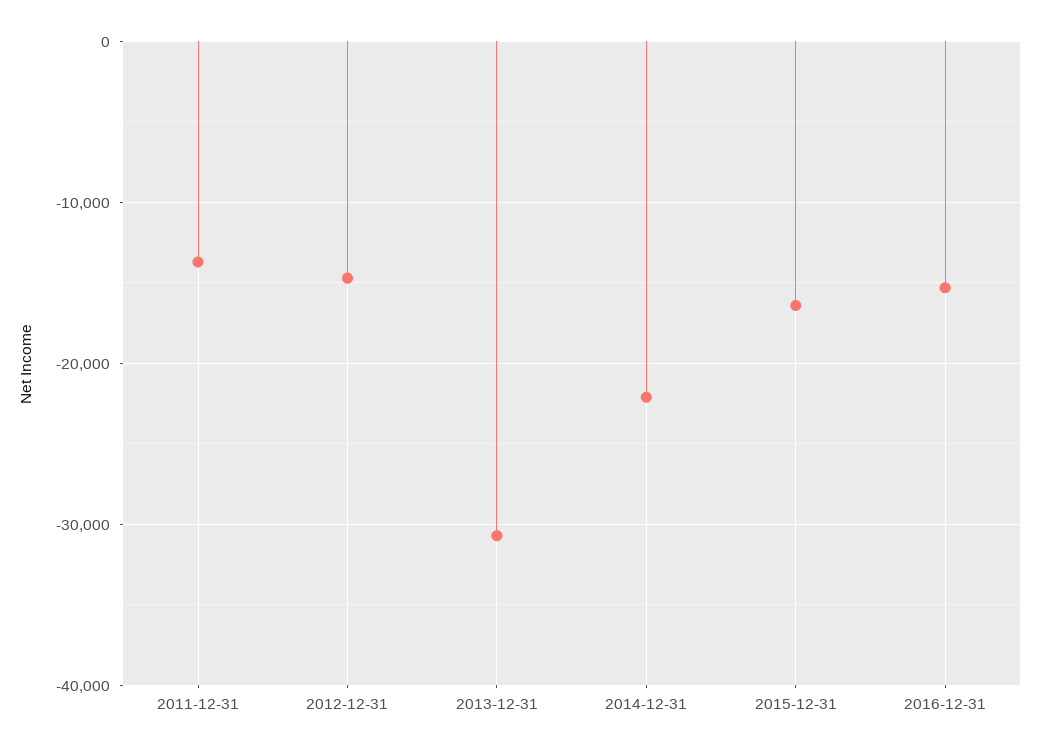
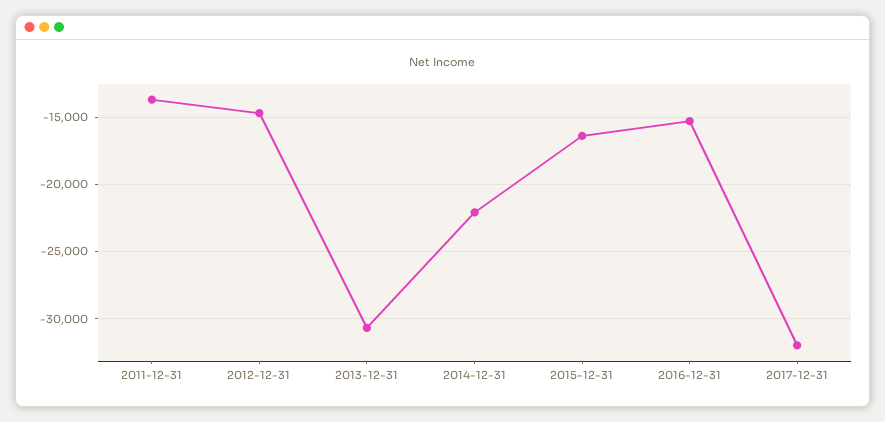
2017-12-31: none -> -32000

